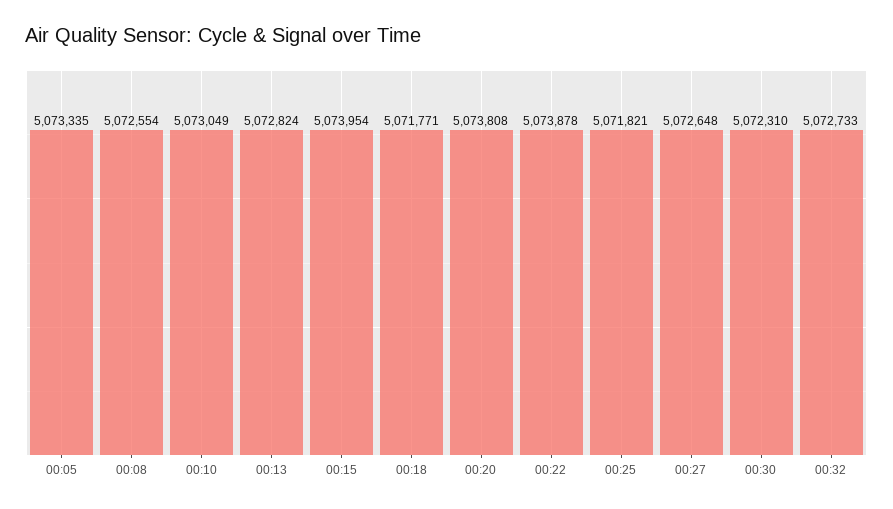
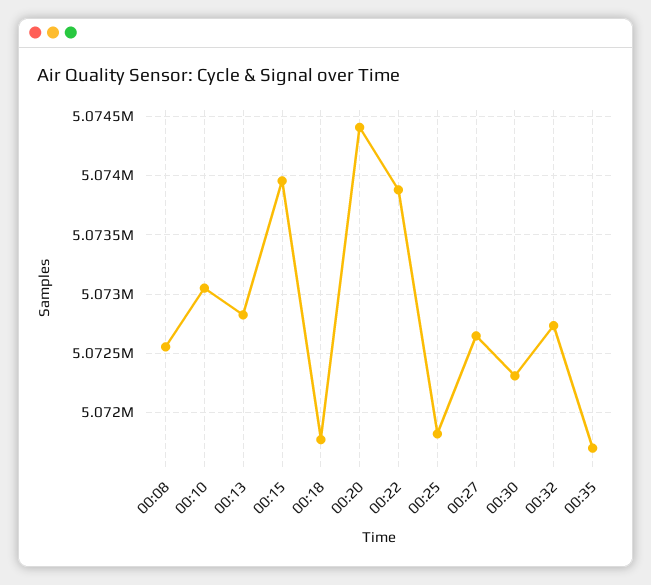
00:05: 5073335 -> none
00:20: 5073808 -> 5074400
00:35: none -> 5071700

